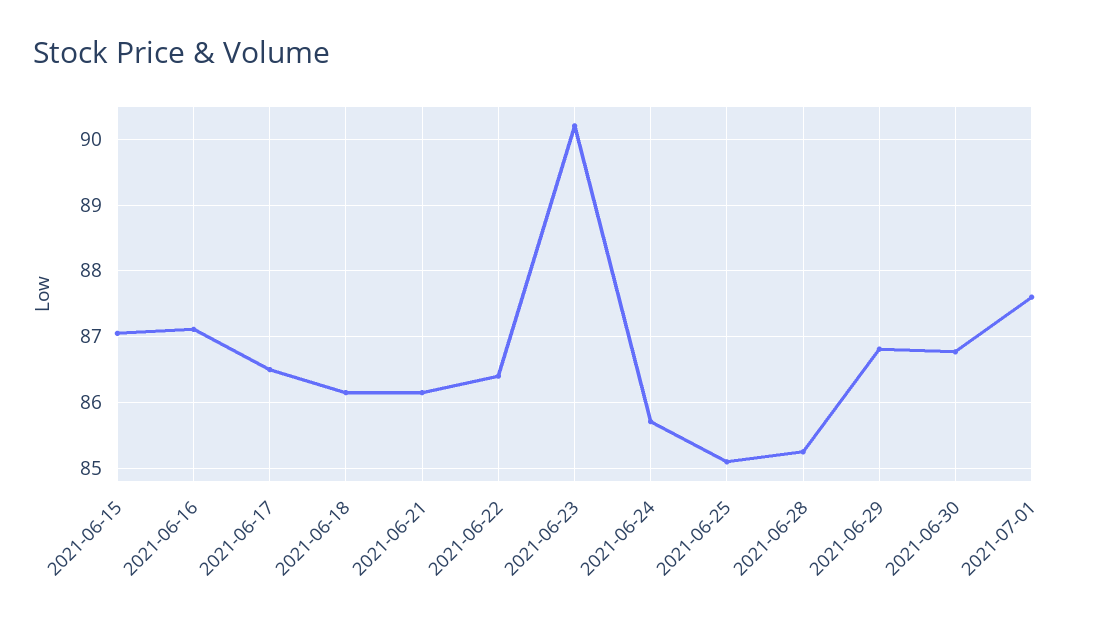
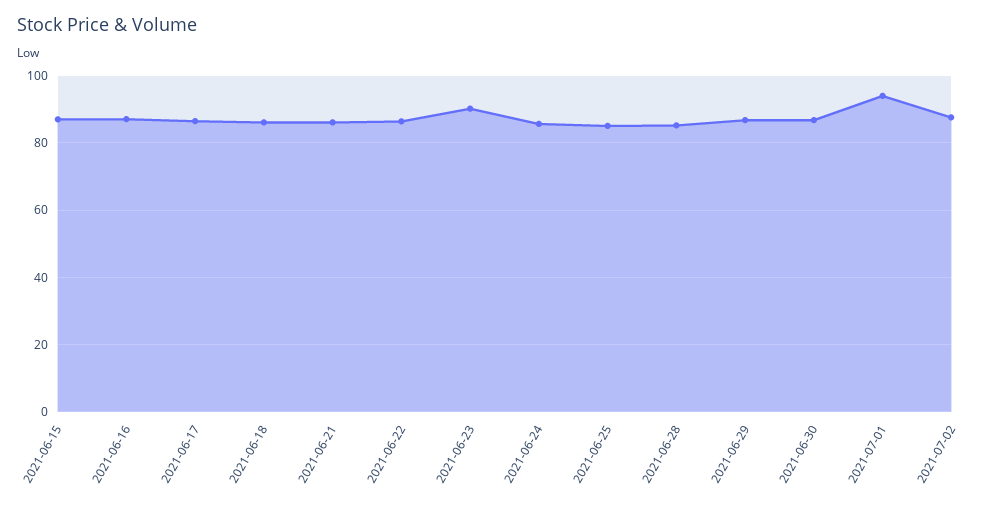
2021-07-01: 87.6 -> 94
2021-07-02: none -> 88

